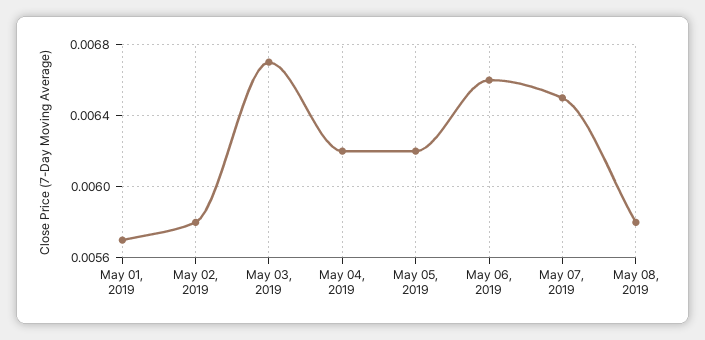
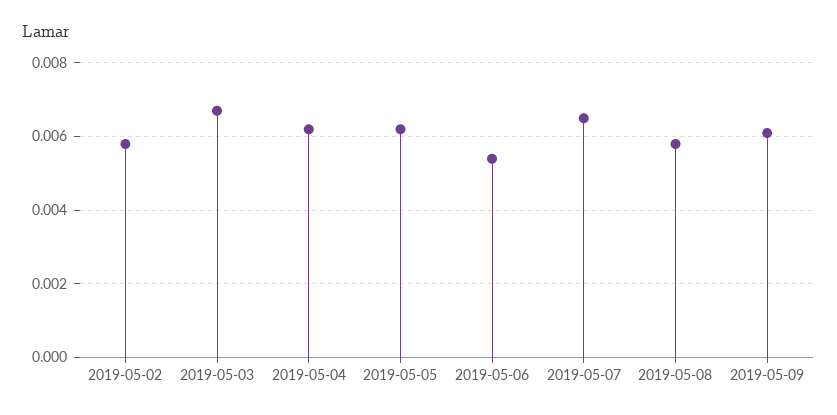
May 01, 2019: 0.0057 -> none
May 06, 2019: 0.0066 -> 0.0055
2019-05-09: none -> 0.006

